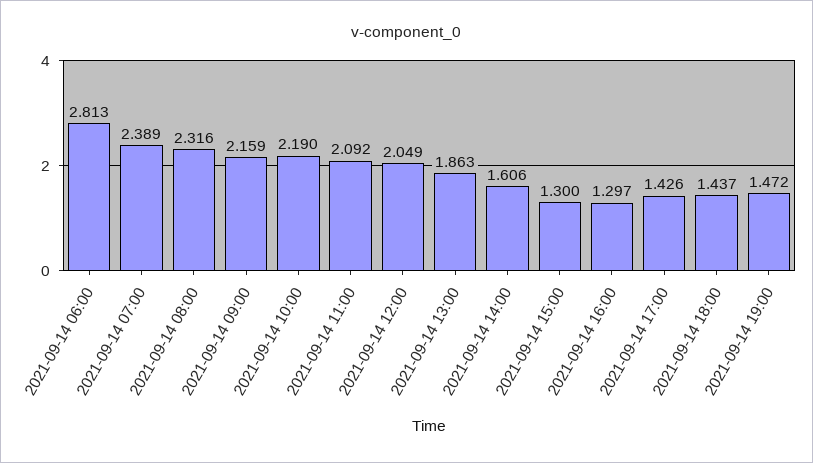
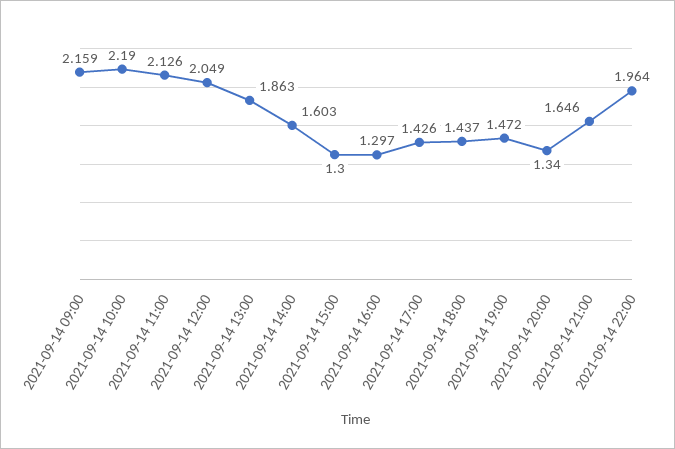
2021-09-14 06:00: 2.813 -> none
2021-09-14 07:00: 2.389 -> none
2021-09-14 08:00: 2.316 -> none
2021-09-14 11:00: 2.092 -> 2.126
2021-09-14 14:00: 1.606 -> 1.603
2021-09-14 20:00: none -> 1.34
2021-09-14 21:00: none -> 1.646
2021-09-14 22:00: none -> 1.964

